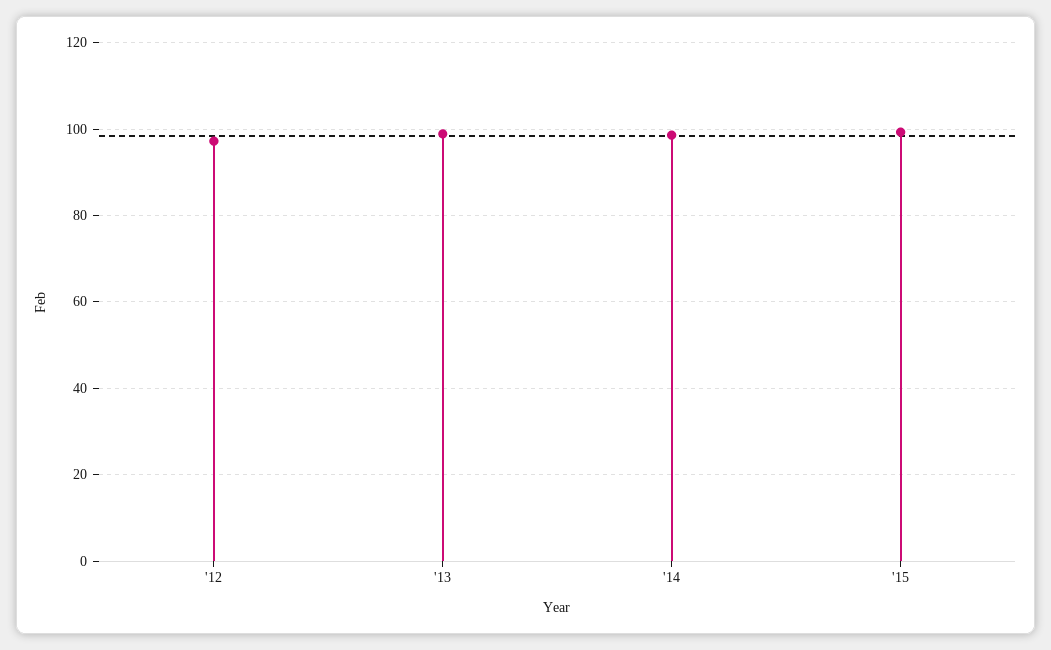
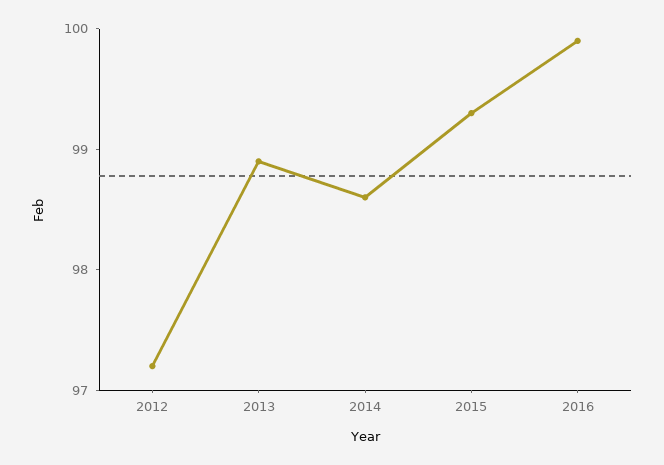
2016: none -> 99.9

